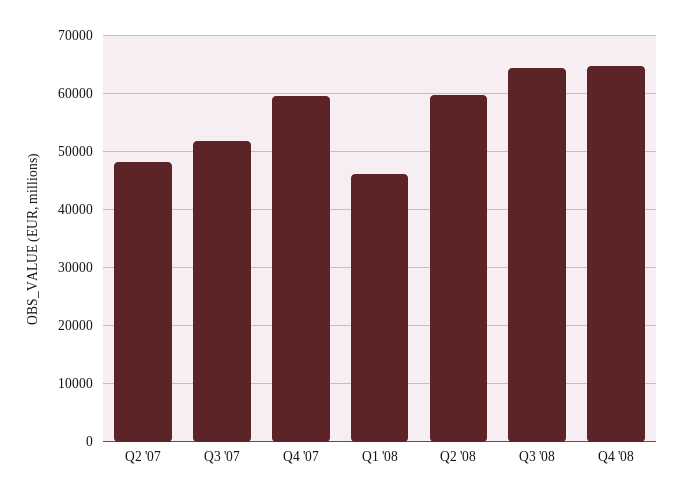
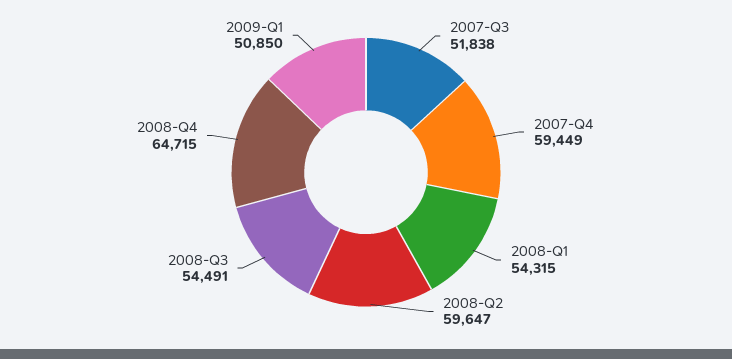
Q2 '07: 48000 -> none
Q1 '08: 46000 -> 54315
Q3 '08: 64000 -> 54491
2009-Q1: none -> 50850

